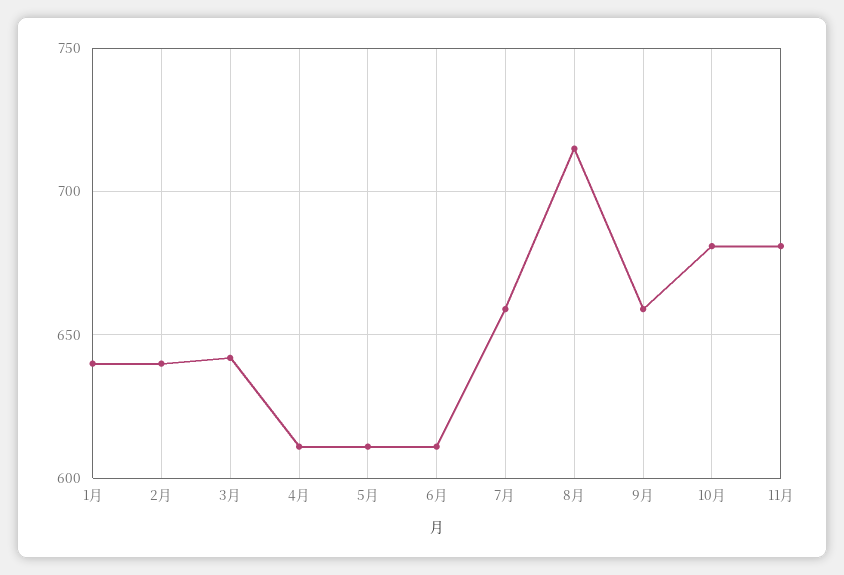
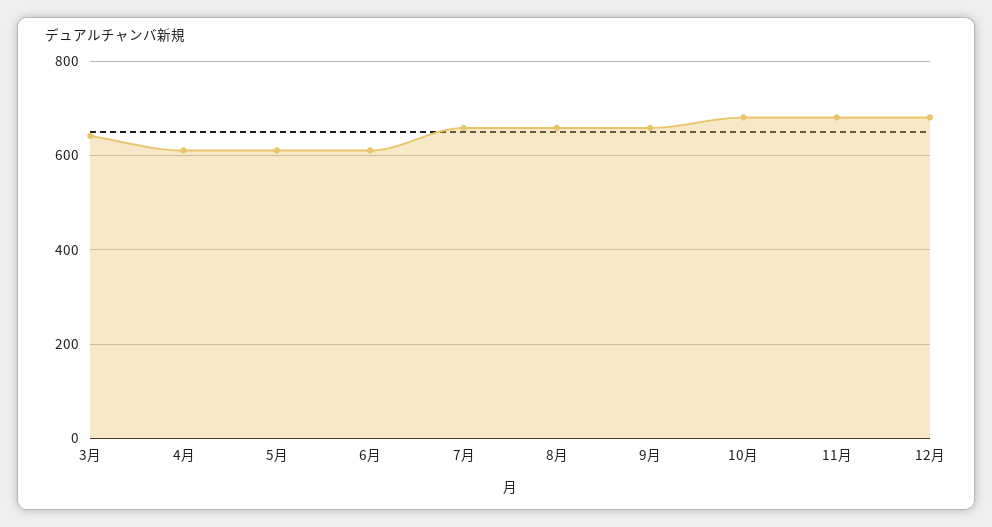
1月: 640 -> none
2月: 640 -> none
8月: 715 -> 660
12月: none -> 680

